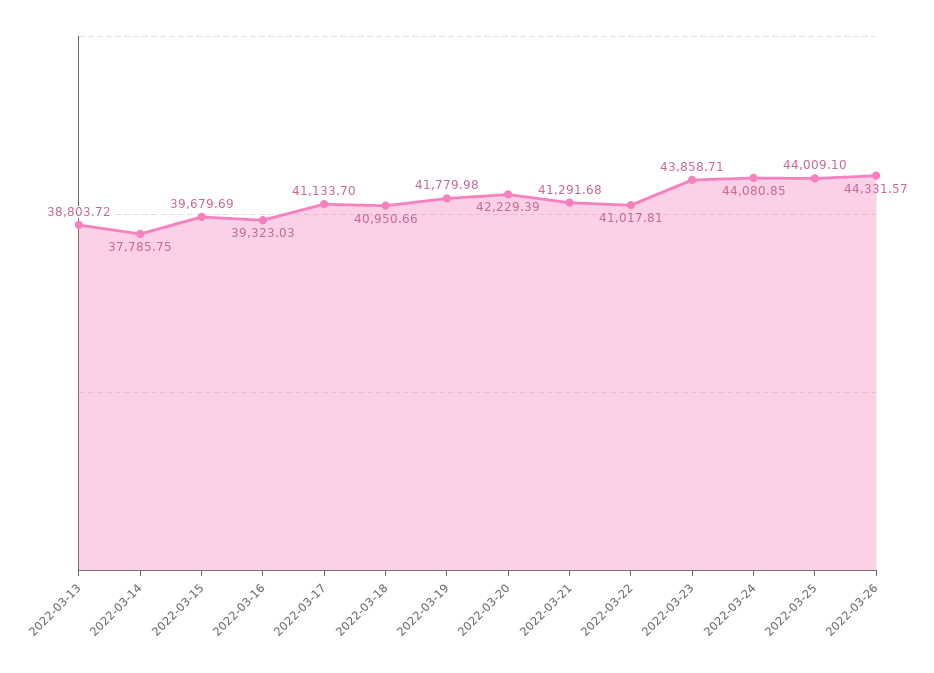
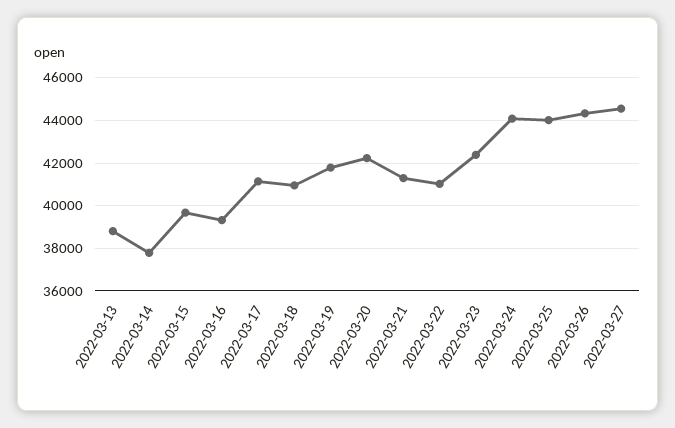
2022-03-23: 43858.71 -> 42500
2022-03-27: none -> 44500

